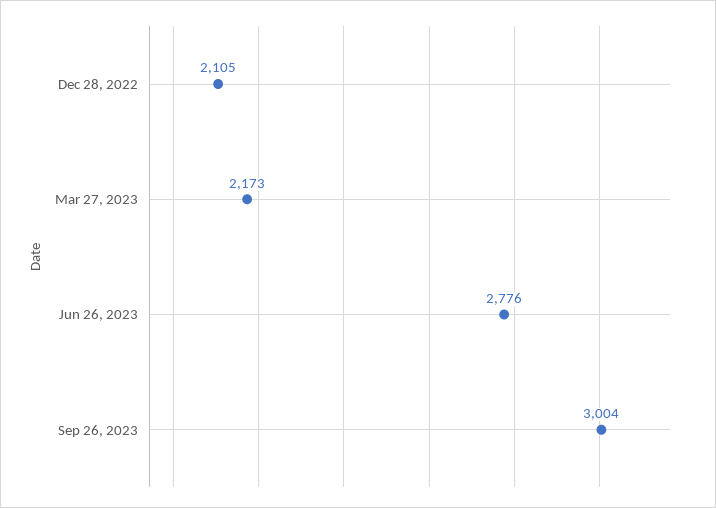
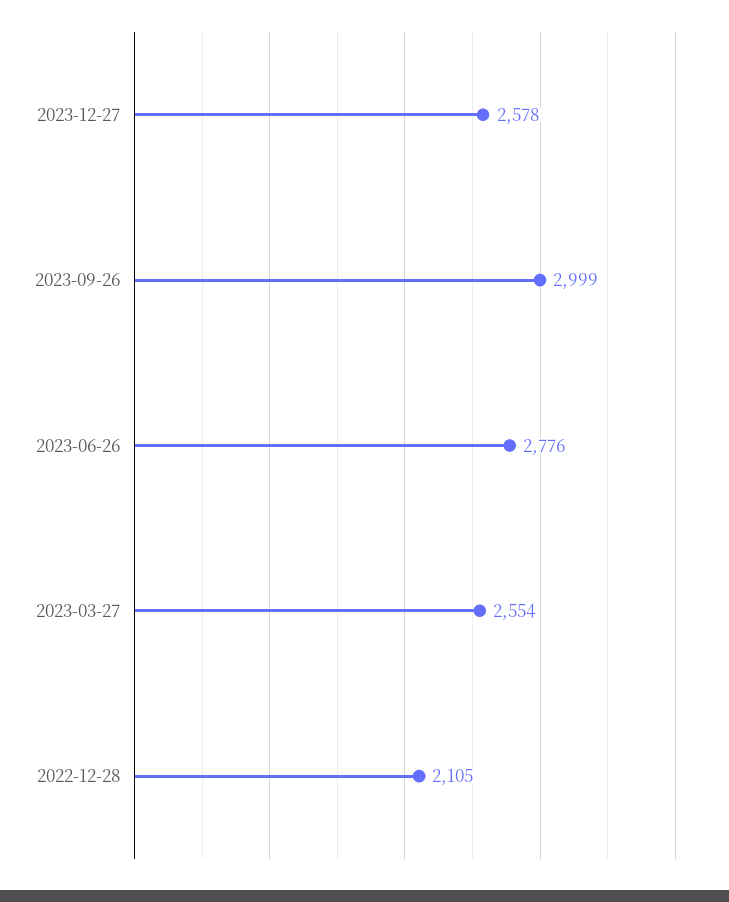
Mar 27, 2023: 2173 -> 2554
Sep 26, 2023: 3004 -> 2999
2023-12-27: none -> 2578

